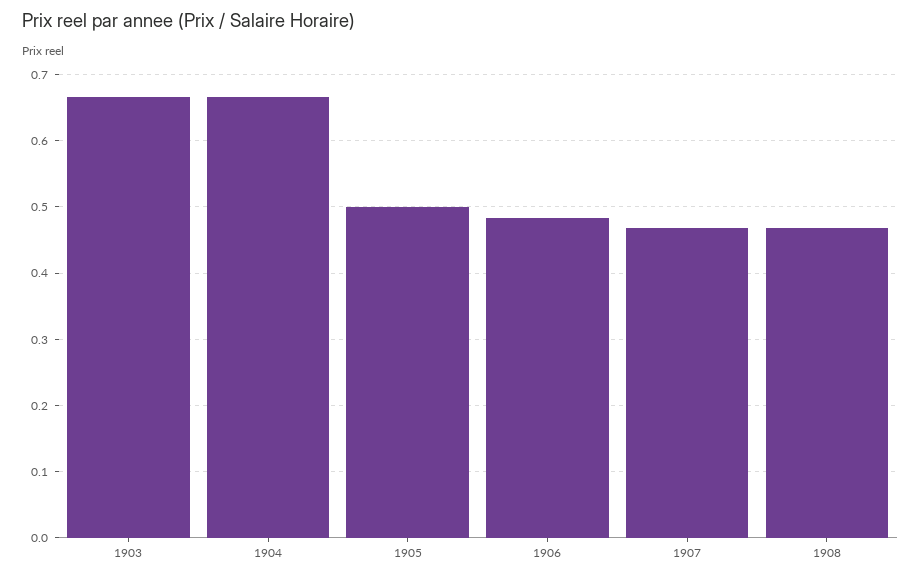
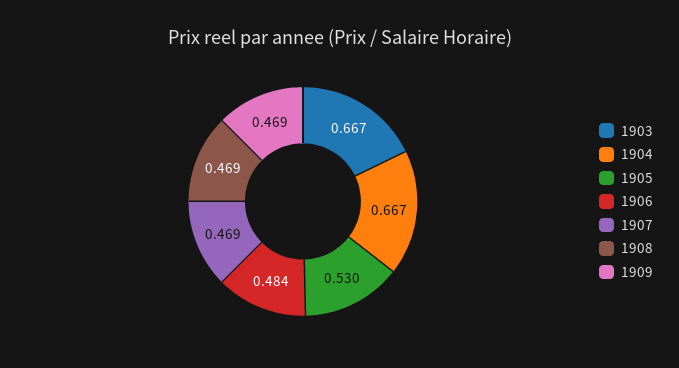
1905: 0.5 -> 0.53
1909: none -> 0.469

